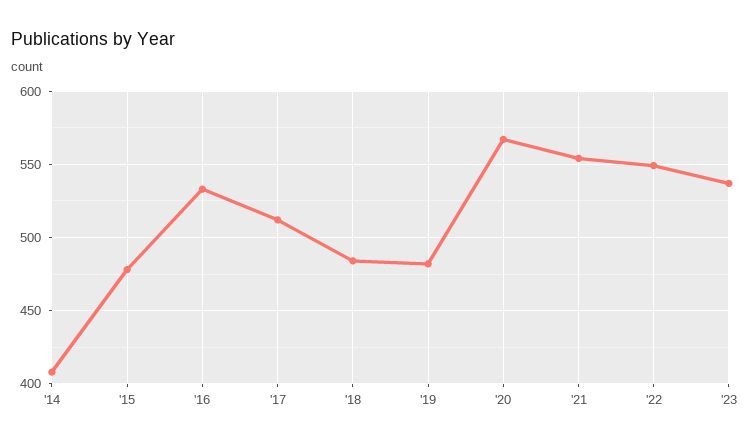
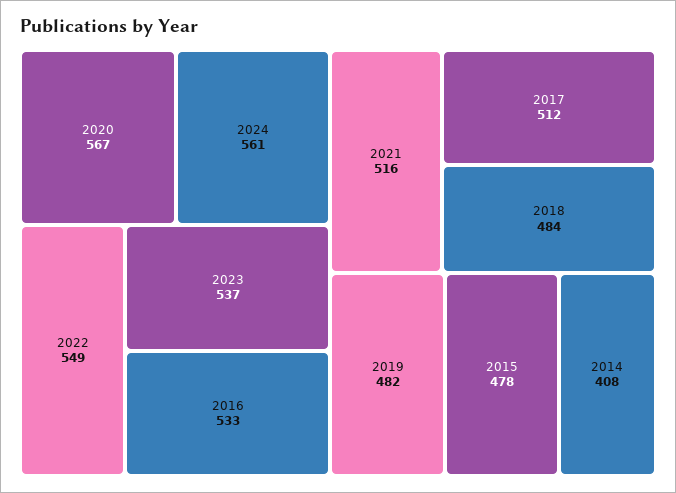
'21: 555 -> 516
2024: none -> 561

